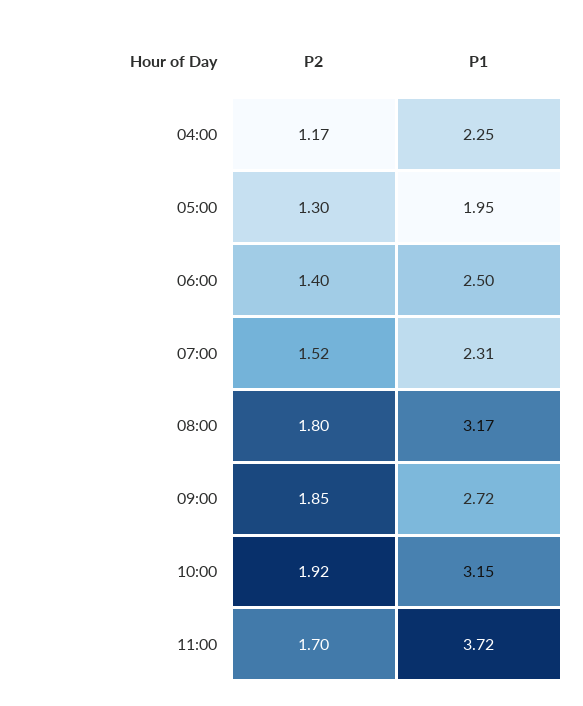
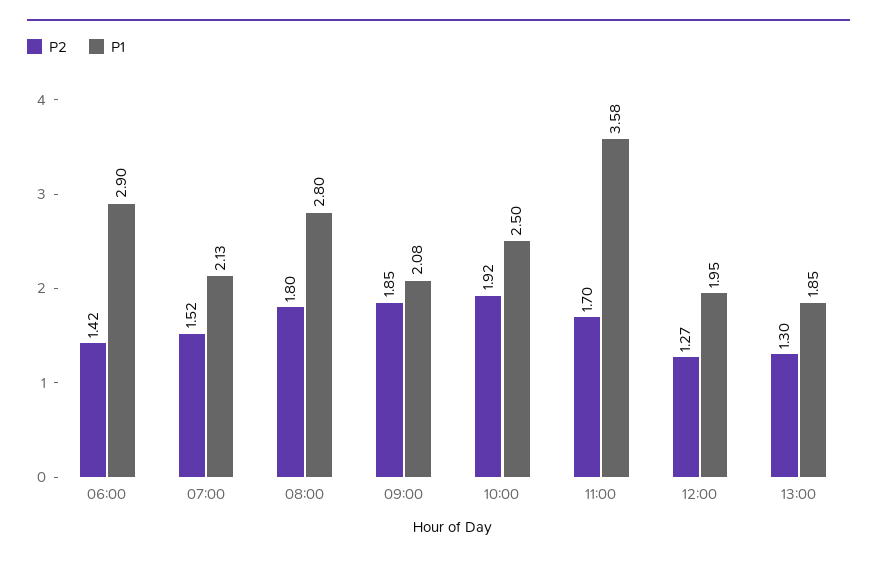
P2, 04:00: 1.17 -> none
P1, 04:00: 2.25 -> none
P2, 05:00: 1.3 -> none
P1, 05:00: 1.95 -> none
P2, 06:00: 1.4 -> 1.42
P1, 06:00: 2.5 -> 2.9
P1, 07:00: 2.31 -> 2.13
P1, 08:00: 3.17 -> 2.8
P1, 09:00: 2.72 -> 2.08
P1, 10:00: 3.15 -> 2.5
P1, 11:00: 3.72 -> 3.58
P2, 12:00: none -> 1.27
P1, 12:00: none -> 1.95
P2, 13:00: none -> 1.3
P1, 13:00: none -> 1.85

